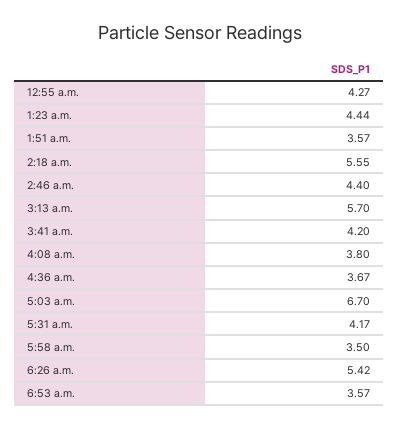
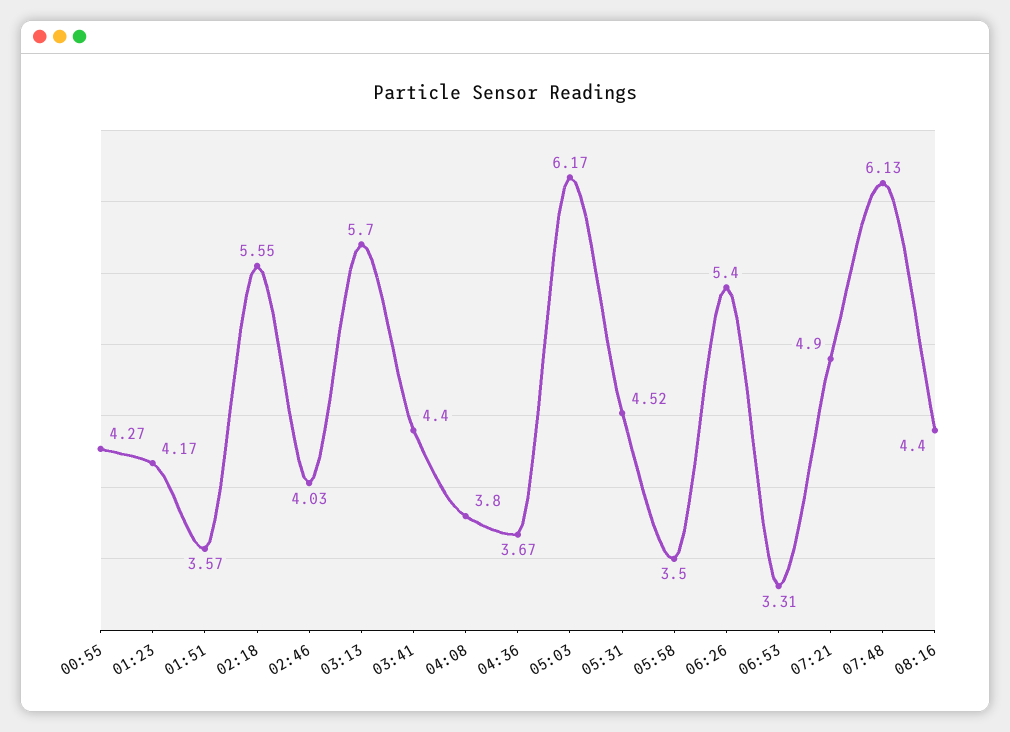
1:23 a.m.: 4.44 -> 4.17
2:46 a.m.: 4.4 -> 4.03
3:41 a.m.: 4.2 -> 4.4
5:03 a.m.: 6.7 -> 6.17
5:31 a.m.: 4.17 -> 4.52
6:26 a.m.: 5.42 -> 5.4
6:53 a.m.: 3.57 -> 3.31
07:21: none -> 4.9
07:48: none -> 6.13
08:16: none -> 4.4

